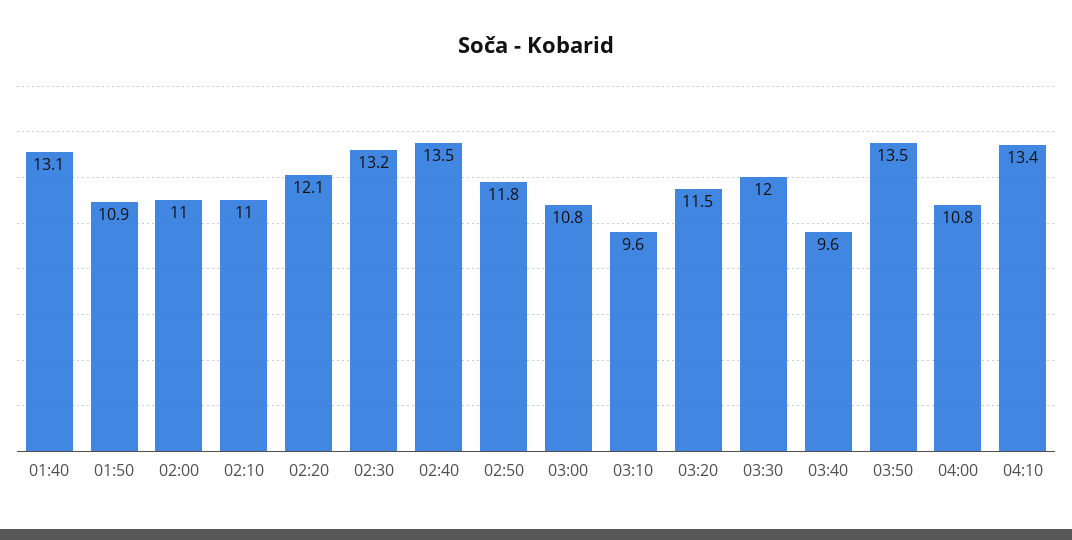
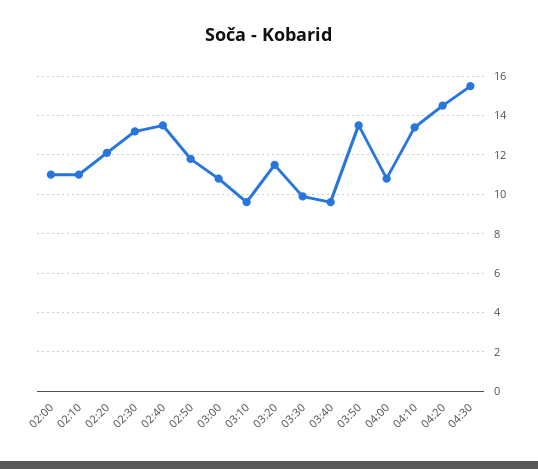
01:40: 13.1 -> none
01:50: 10.9 -> none
03:30: 12 -> 10
04:20: none -> 14.5
04:30: none -> 15.5

